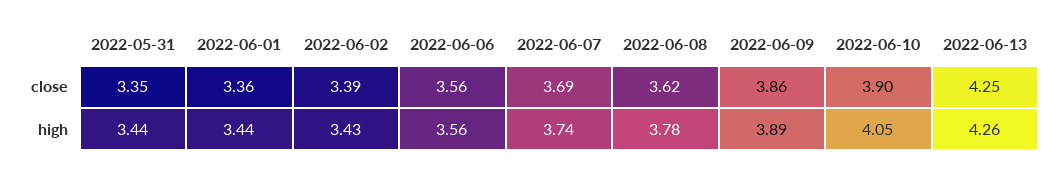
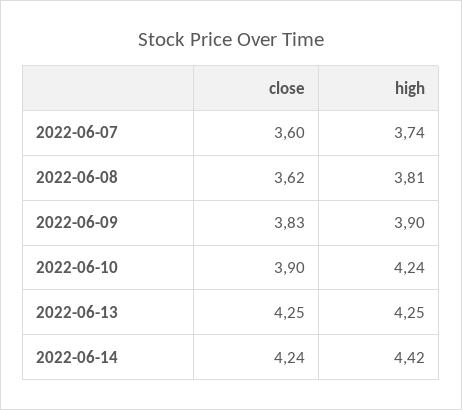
2022-05-31, close: 3.35 -> none
2022-06-01, close: 3.36 -> none
2022-06-02, close: 3.39 -> none
2022-06-06, close: 3.56 -> none
2022-06-07, close: 3.69 -> 3.6
2022-06-09, close: 3.86 -> 3.83
2022-05-31, high: 3.44 -> none
2022-06-01, high: 3.44 -> none
2022-06-02, high: 3.43 -> none
2022-06-06, high: 3.56 -> none
2022-06-08, high: 3.78 -> 3.81
2022-06-09, high: 3.89 -> 3.9
2022-06-10, high: 4.05 -> 4.24
2022-06-13, high: 4.26 -> 4.25
2022-06-14, close: none -> 4.24
2022-06-14, high: none -> 4.42

